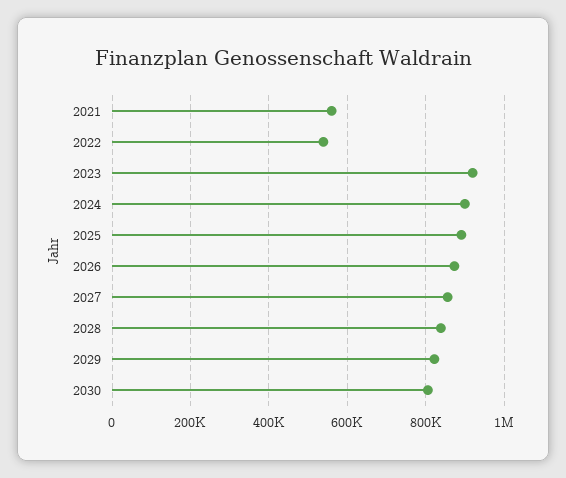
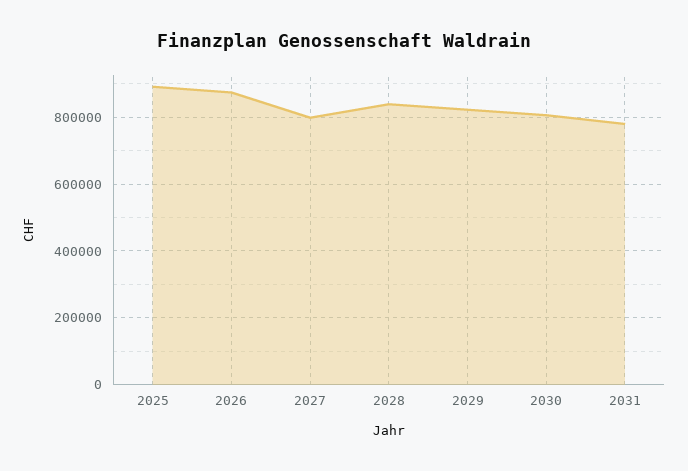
2021: 560000 -> none
2022: 540000 -> none
2023: 920000 -> none
2024: 900000 -> none
2027: 860000 -> 800000
2031: none -> 780000

